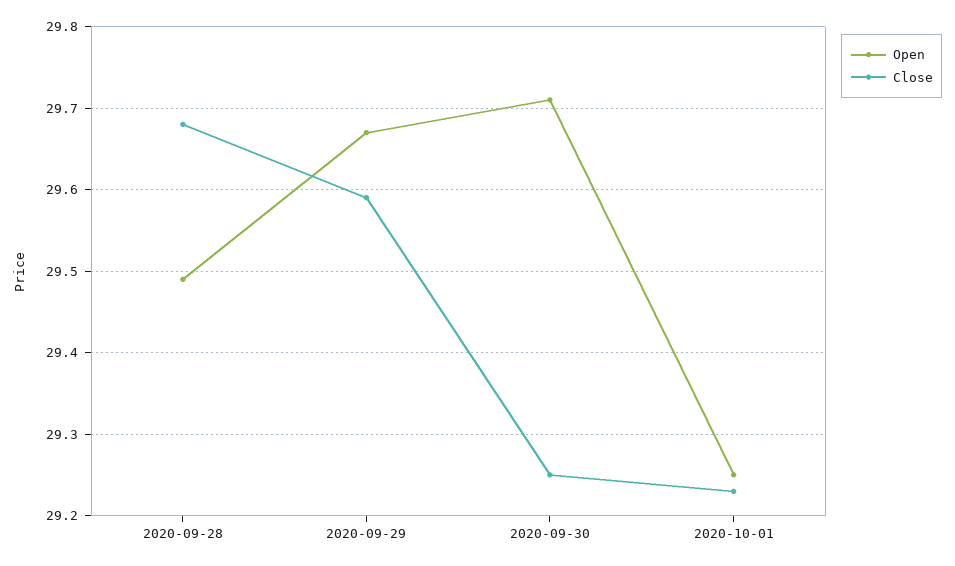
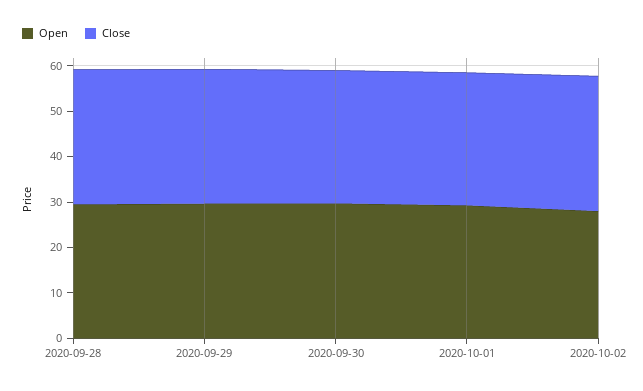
Open, 2020-10-02: none -> 28
Close, 2020-10-02: none -> 30

